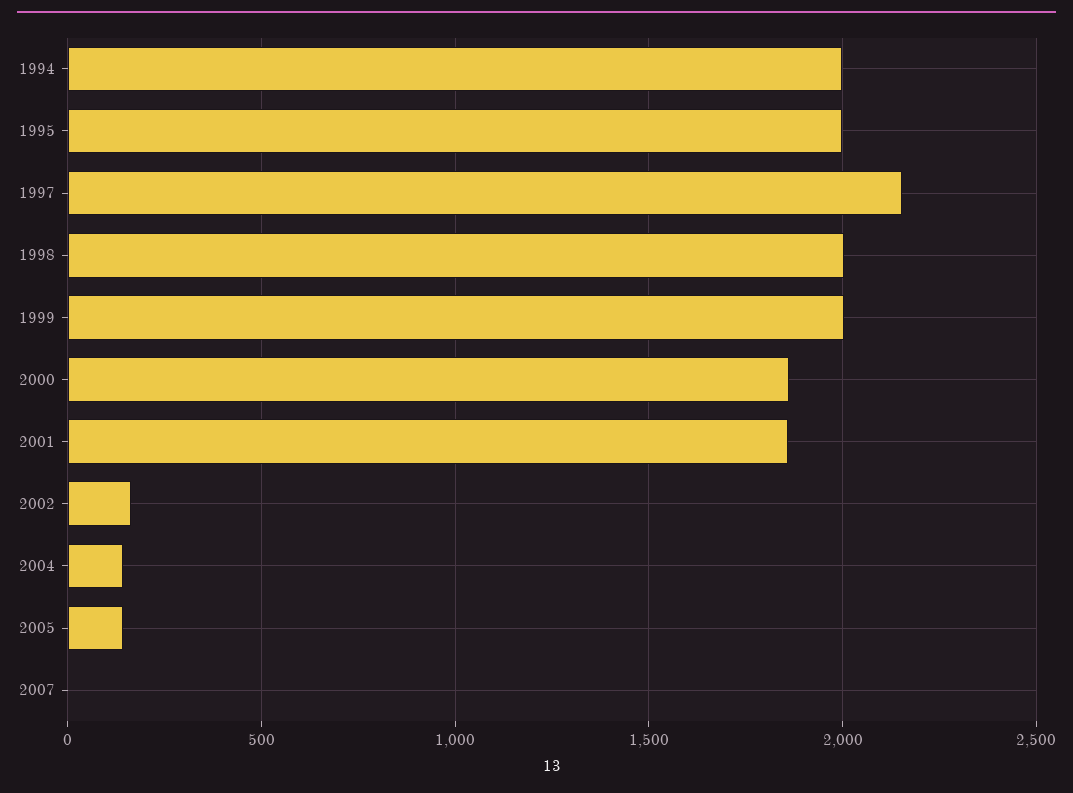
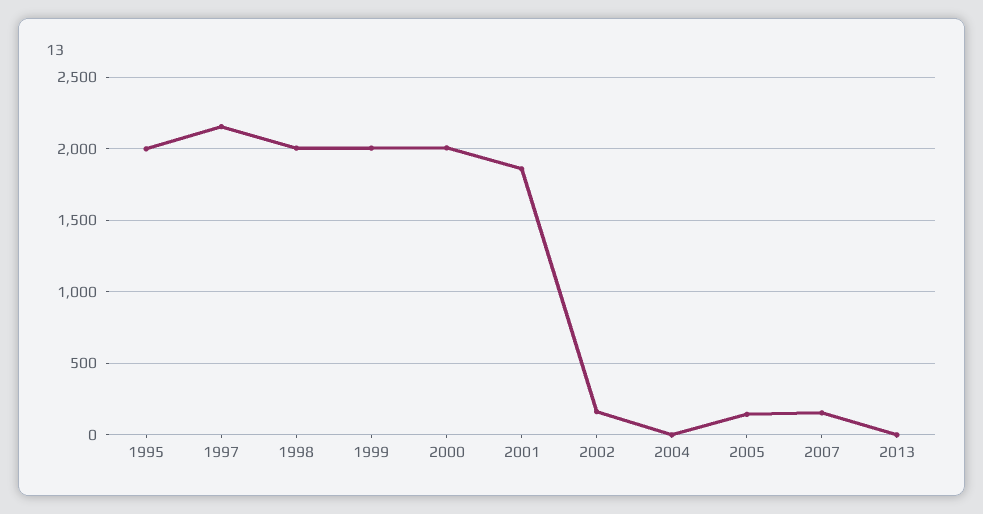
1994: 2000 -> none
2000: 1850 -> 2000
2004: 150 -> 0
2007: 0 -> 150
2013: none -> 0

